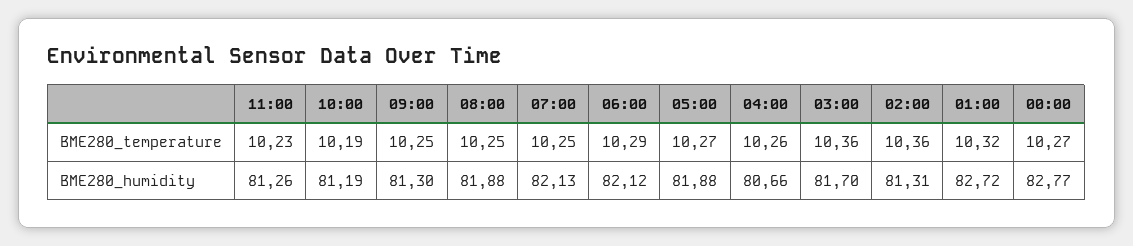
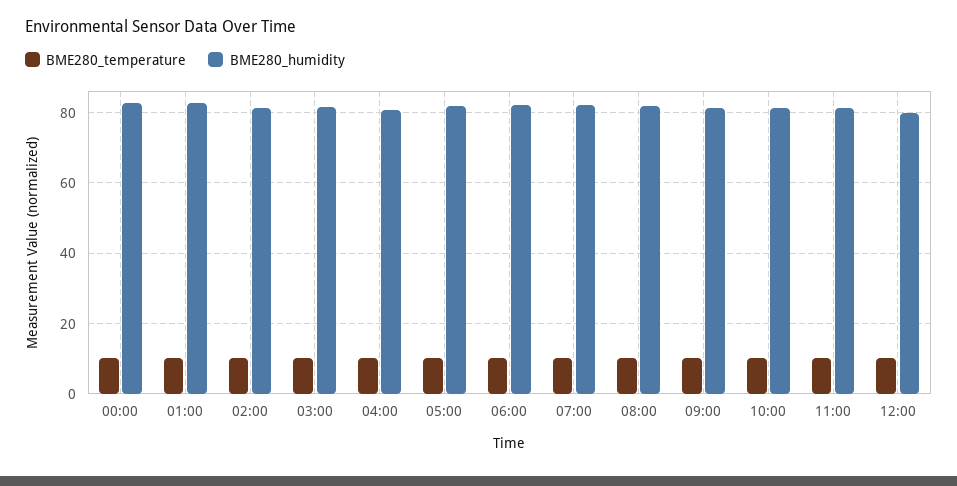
BME280_temperature, 12:00: none -> 10
BME280_humidity, 12:00: none -> 80

